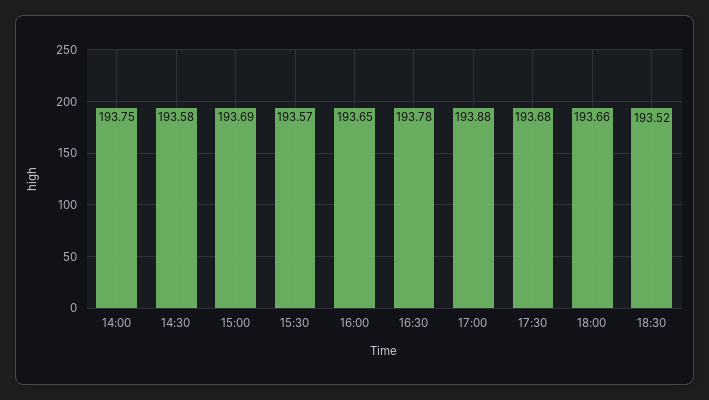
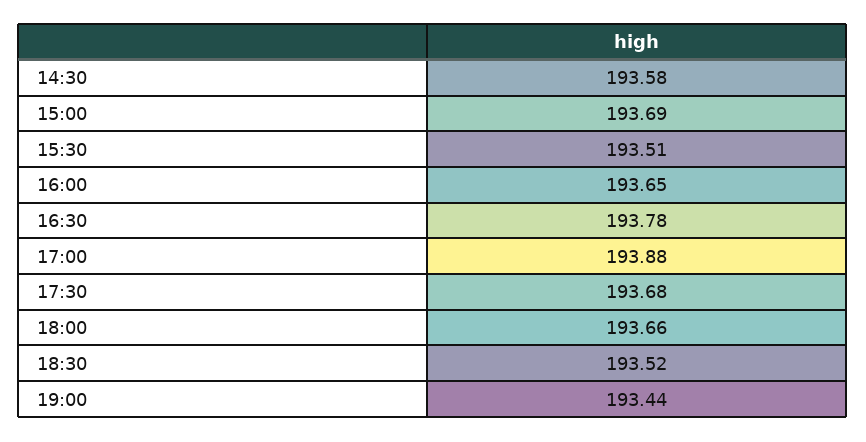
14:00: 193.75 -> none
15:30: 193.57 -> 193.51
19:00: none -> 193.44

